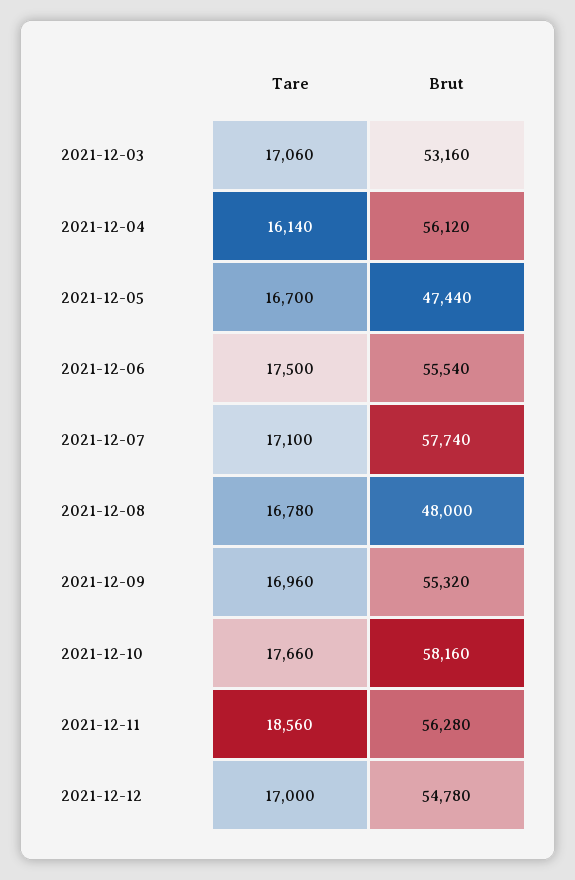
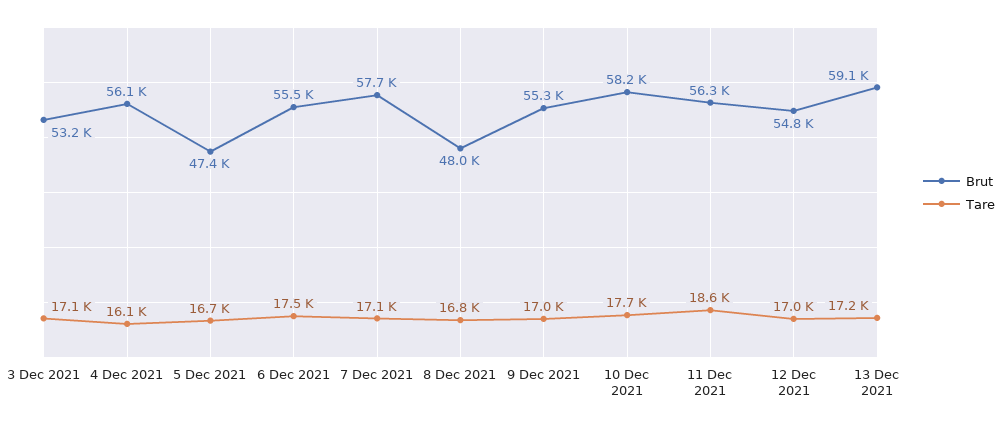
Brut, 13 Dec 2021: none -> 59100
Tare, 13 Dec 2021: none -> 17200

